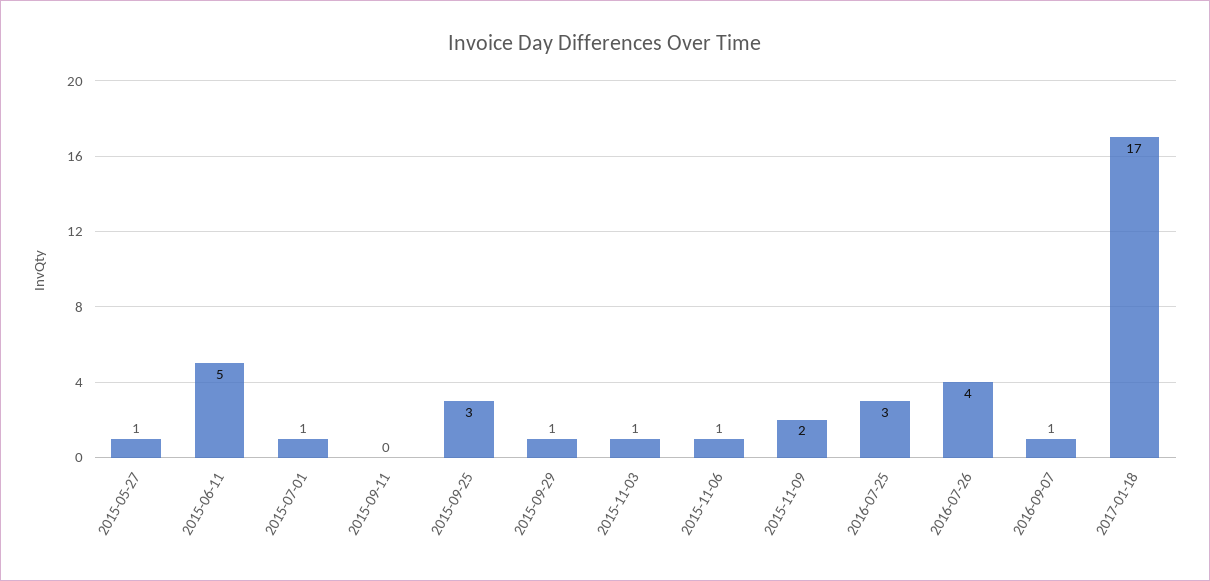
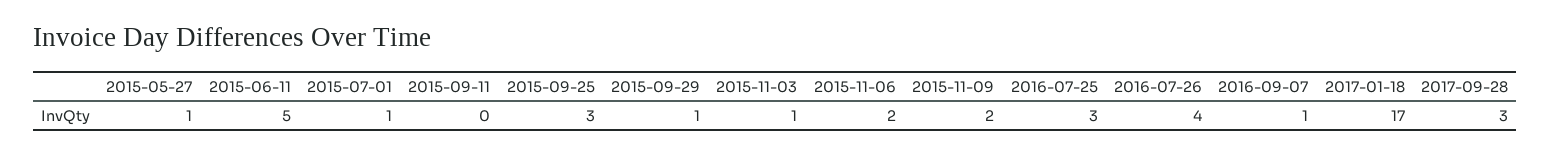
2015-11-06: 1 -> 2
2017-09-28: none -> 3

